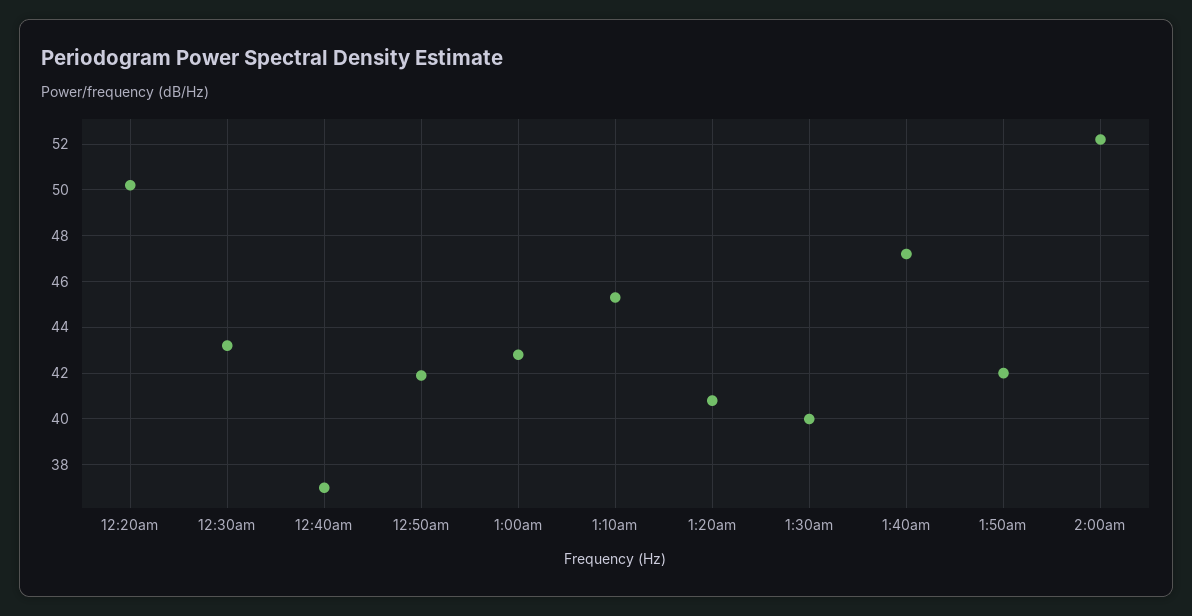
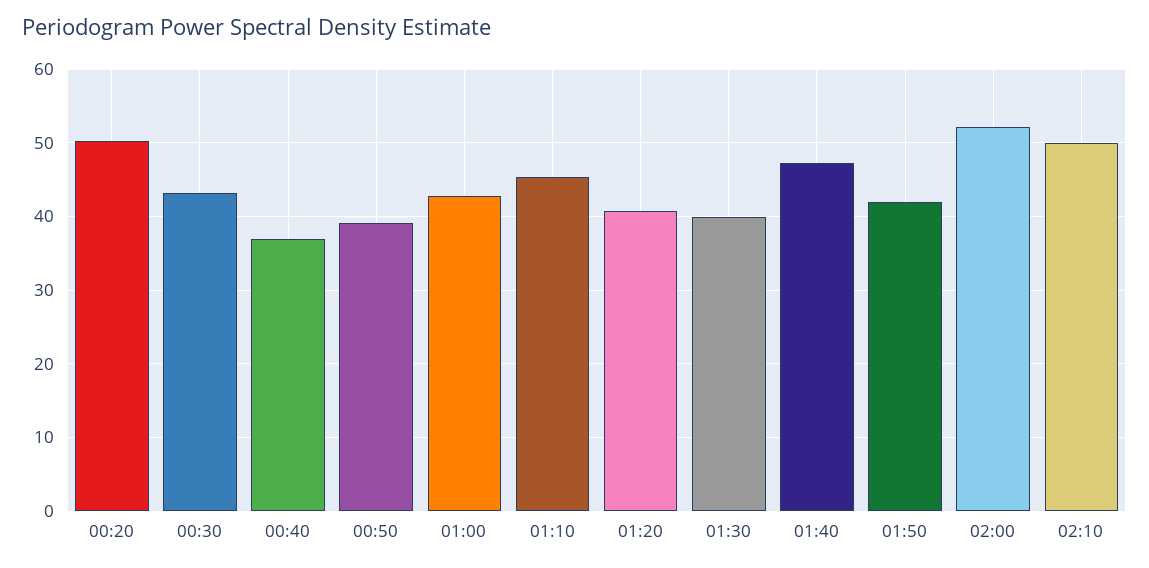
12:50am: 42 -> 39
02:10: none -> 50

